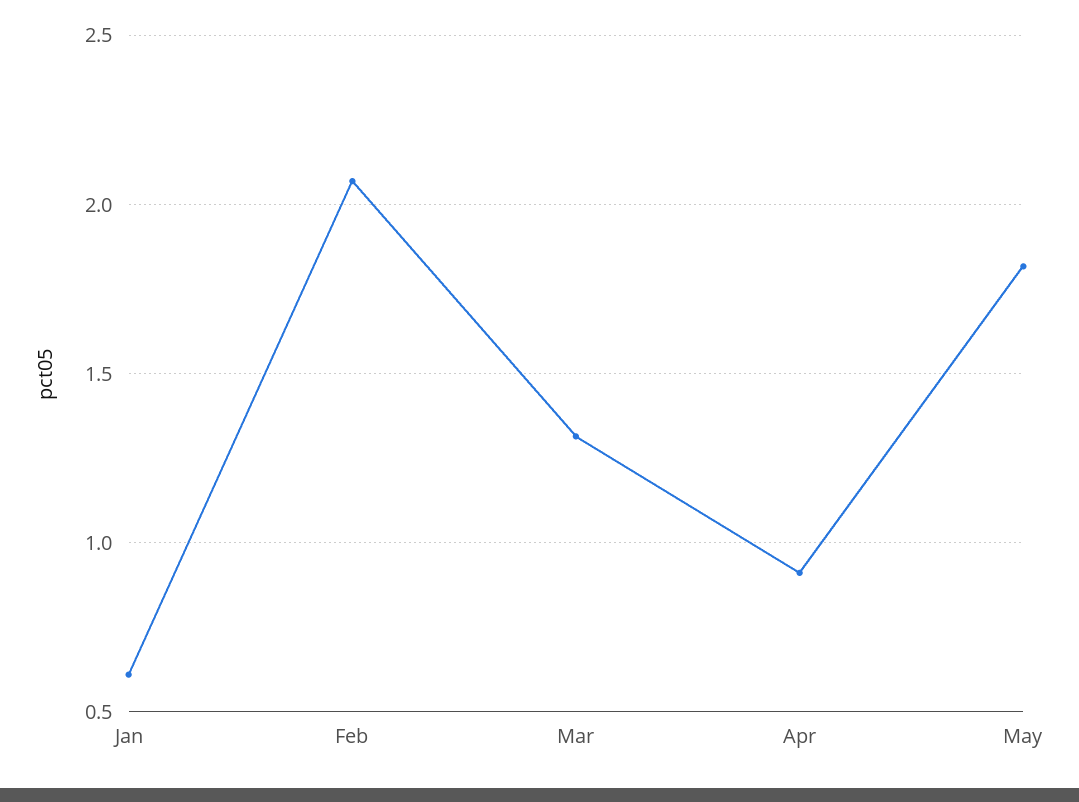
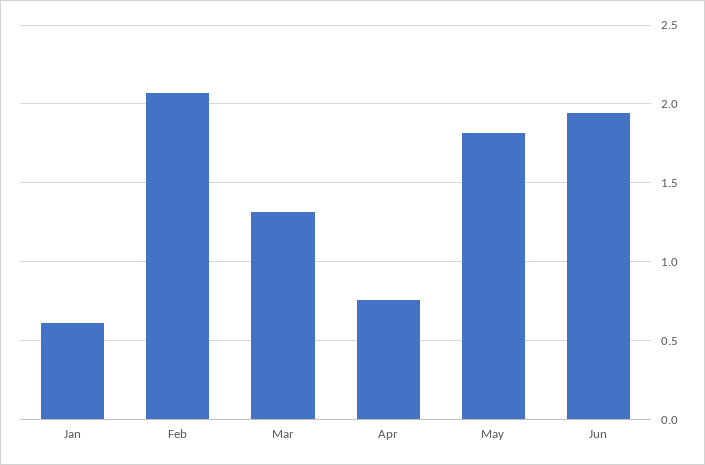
Apr: 0.9 -> 0.75
Jun: none -> 1.95

